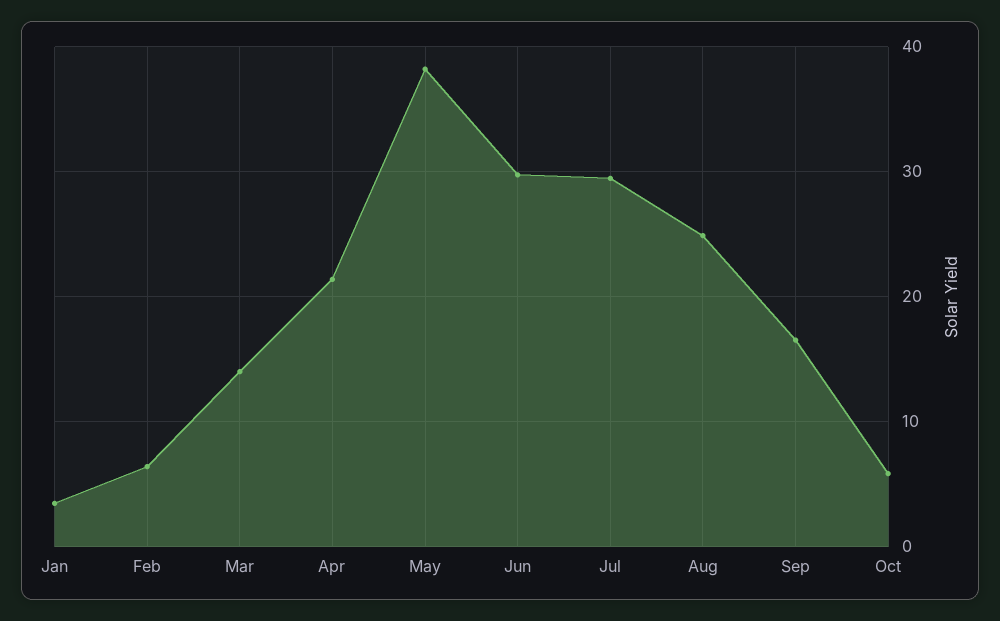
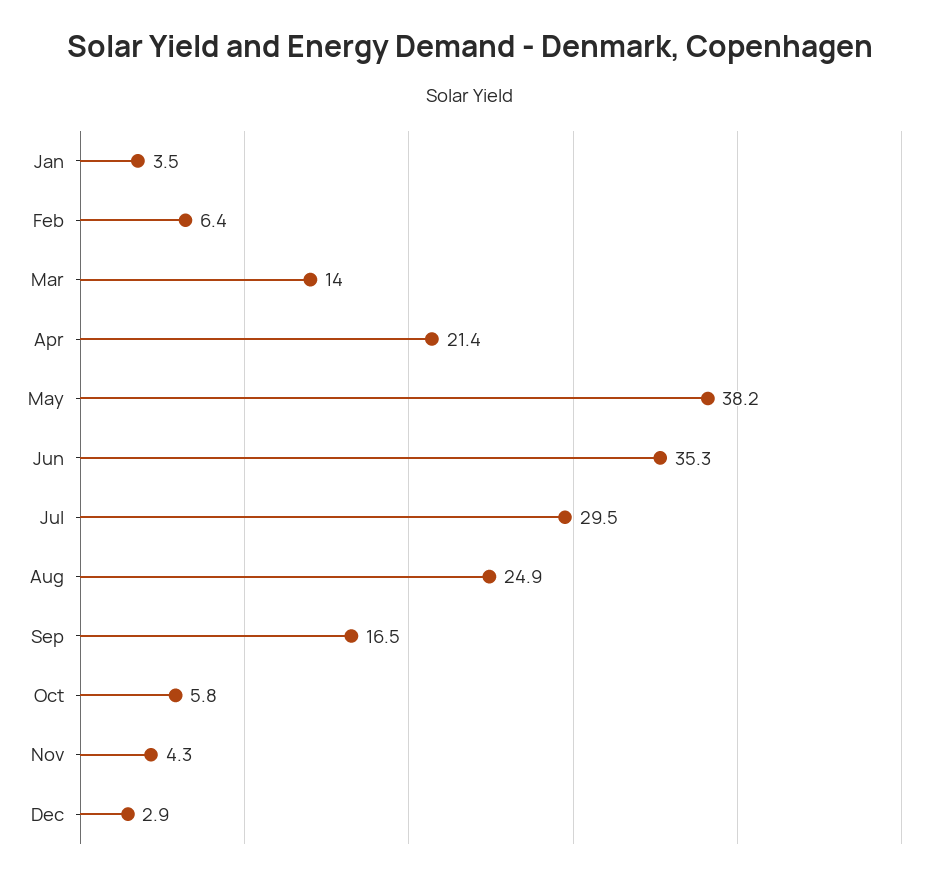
Jun: 30 -> 35.3
Nov: none -> 4.3
Dec: none -> 2.9

